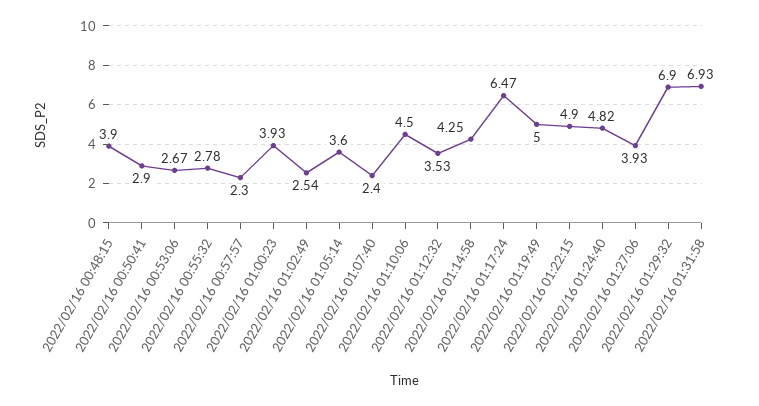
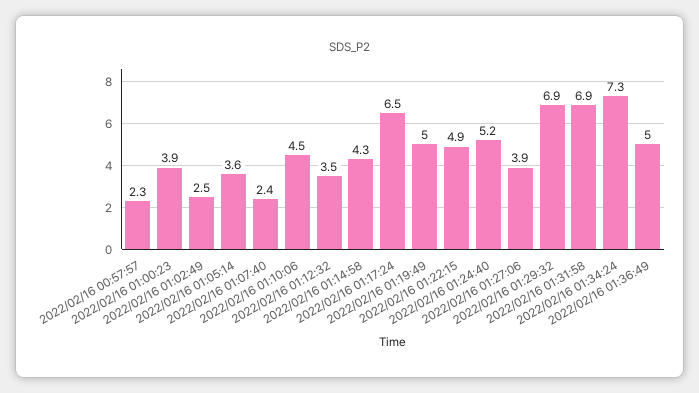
2022/02/16 00:48:15: 3.9 -> none
2022/02/16 00:50:41: 2.9 -> none
2022/02/16 00:53:06: 2.67 -> none
2022/02/16 00:55:32: 2.78 -> none
2022/02/16 01:24:40: 4.82 -> 5.2
2022/02/16 01:34:24: none -> 7.3
2022/02/16 01:36:49: none -> 5

